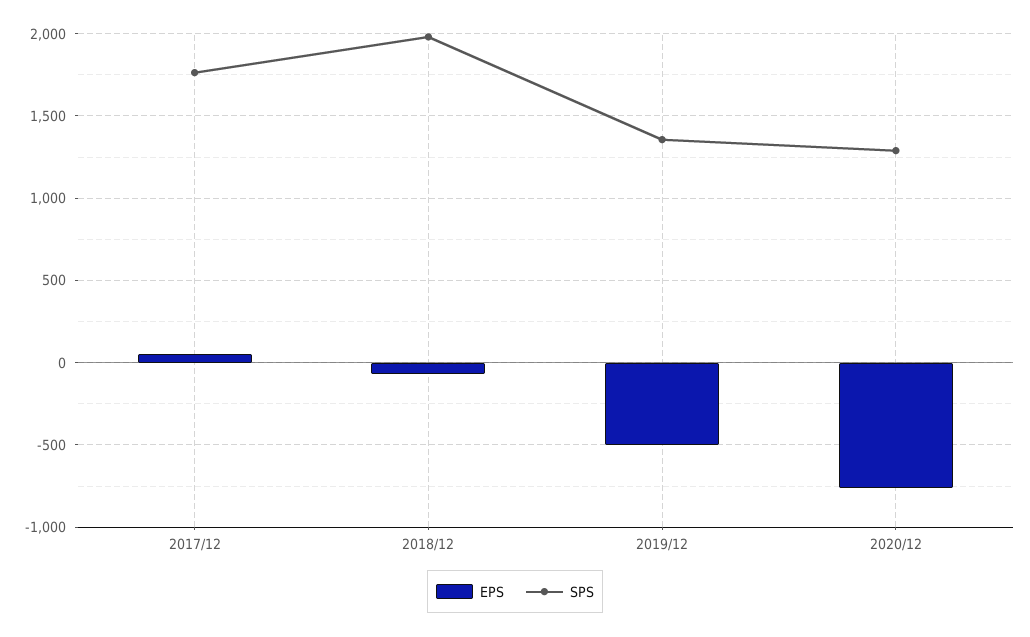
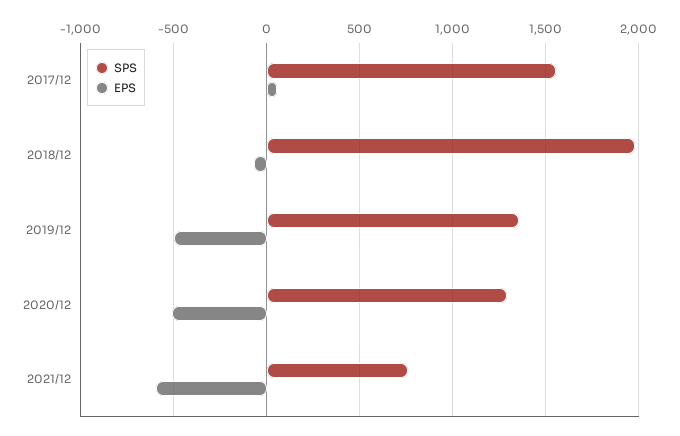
SPS, 2017/12: 1750 -> 1550
EPS, 2020/12: -750 -> -500
SPS, 2021/12: none -> 750
EPS, 2021/12: none -> -600

